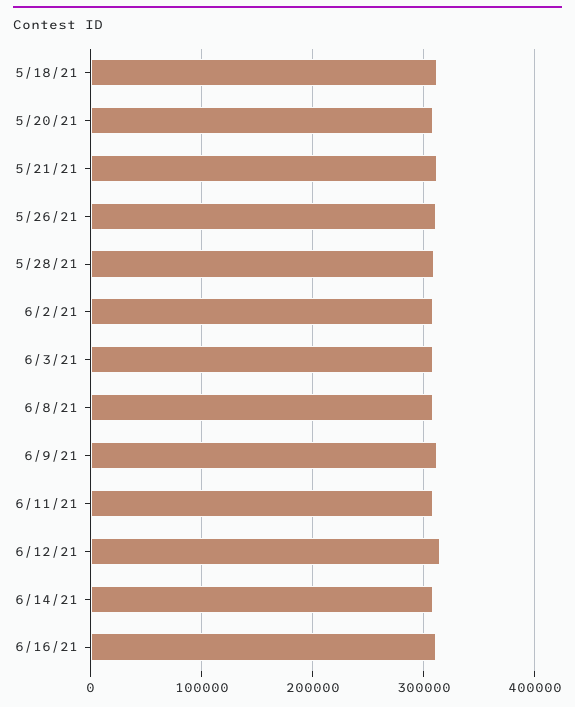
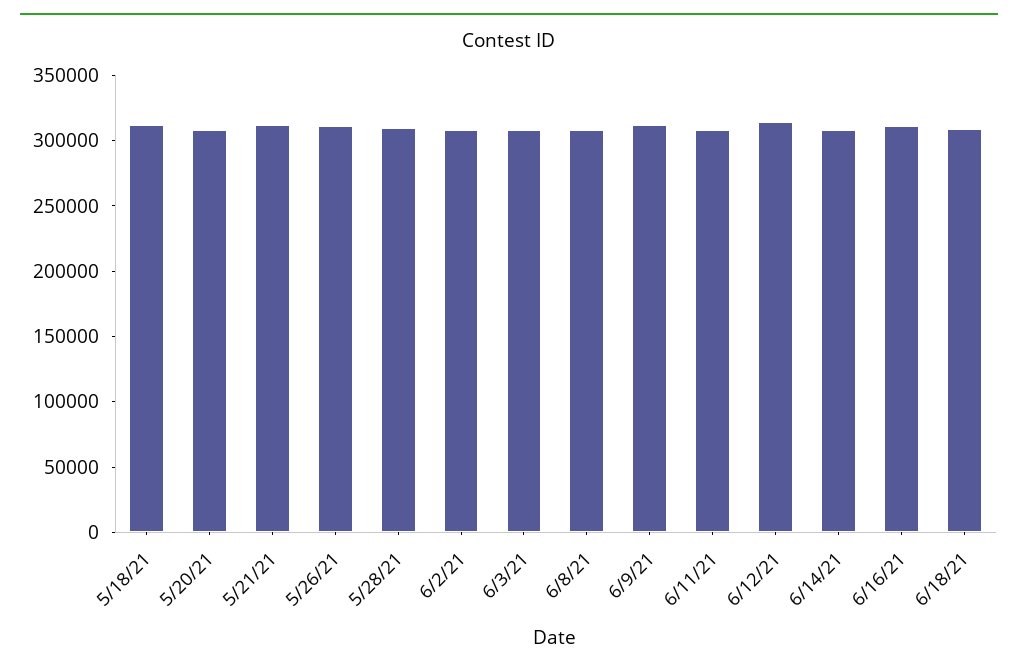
6/18/21: none -> 310000

